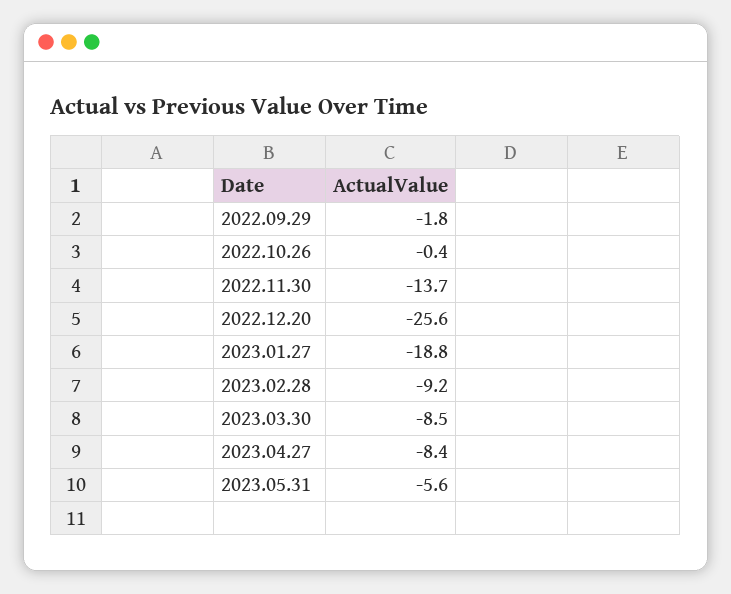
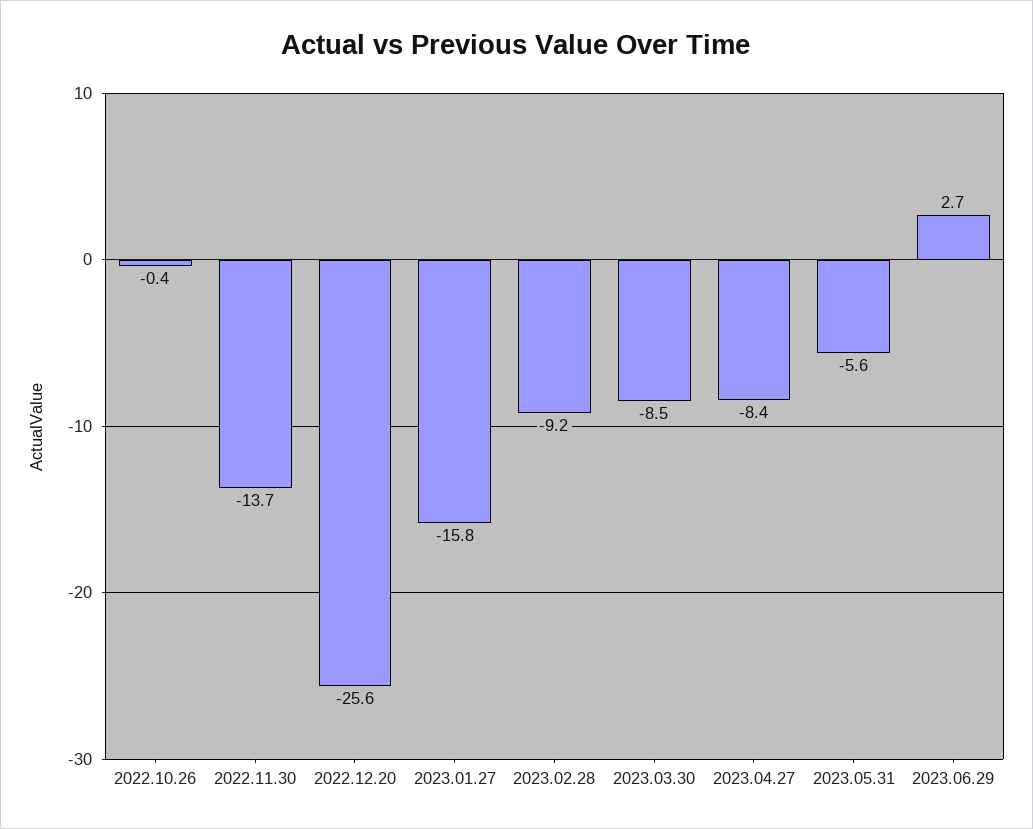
2022.09.29: -1.8 -> none
2023.01.27: -18.8 -> -15.8
2023.06.29: none -> 2.7

